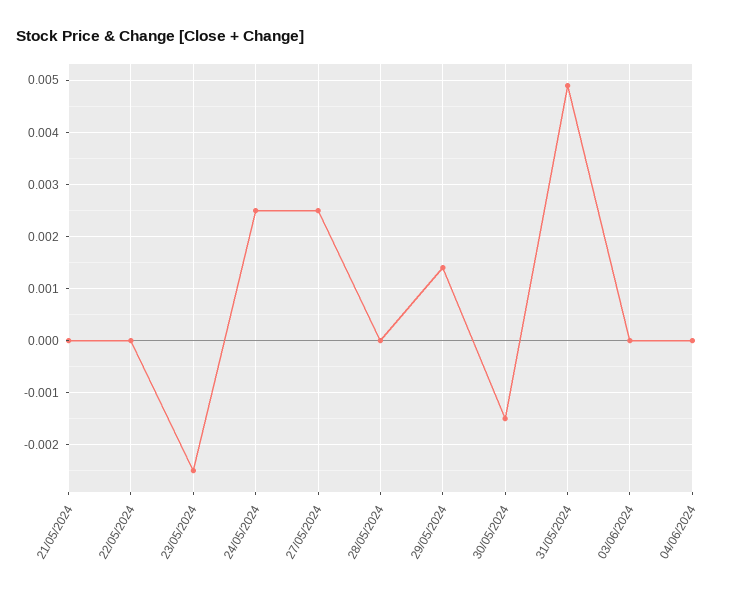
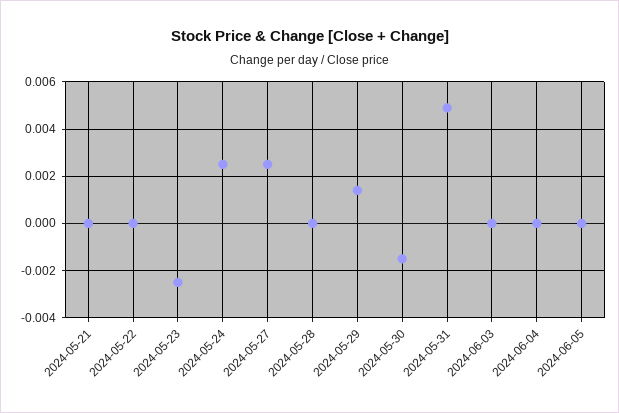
2024-06-05: none -> 0

